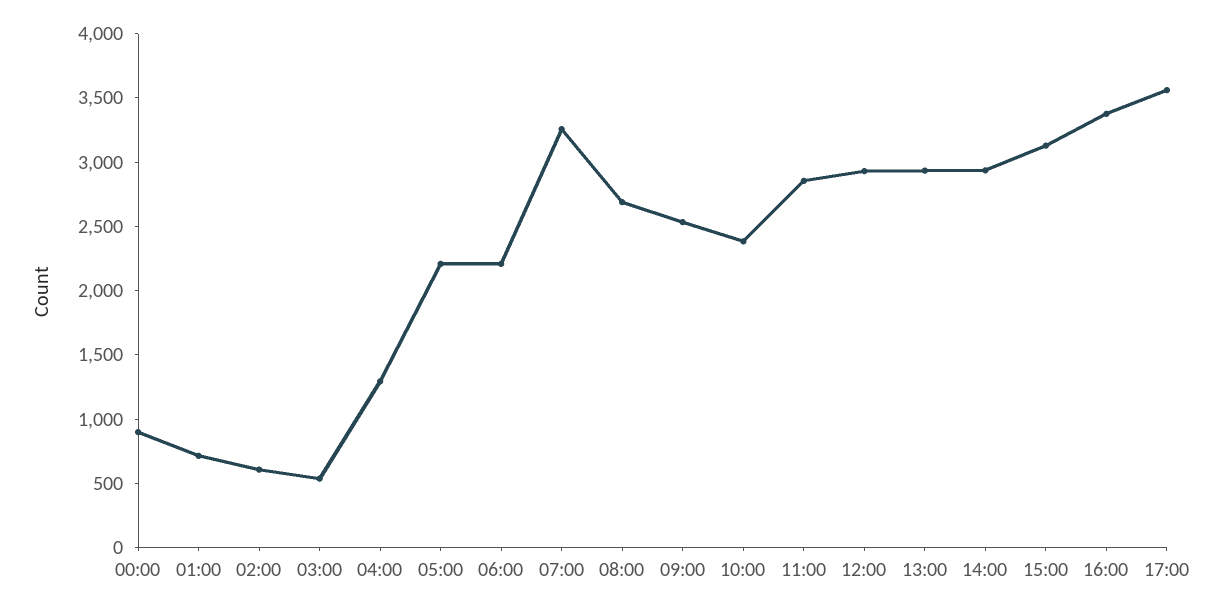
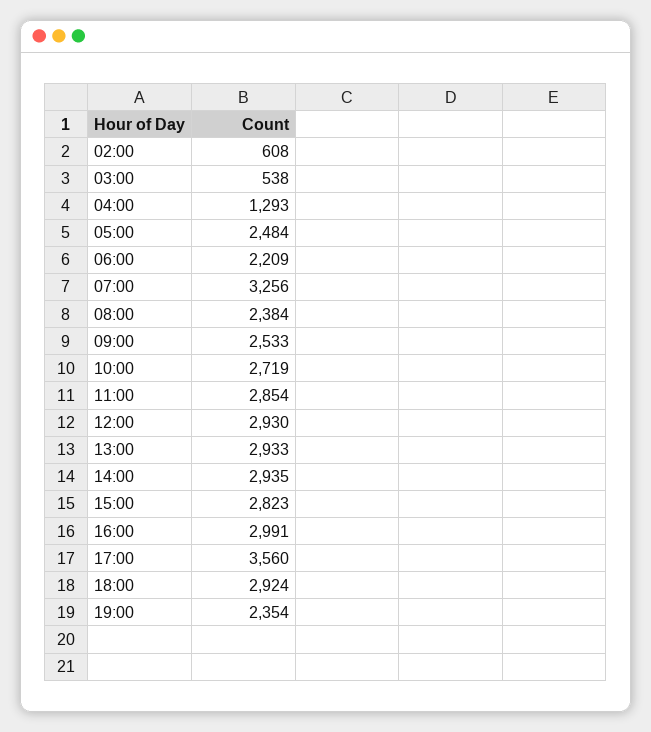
00:00: 900 -> none
01:00: 700 -> none
05:00: 2200 -> 2484
08:00: 2700 -> 2384
10:00: 2400 -> 2719
15:00: 3100 -> 2823
16:00: 3400 -> 2991
18:00: none -> 2924
19:00: none -> 2354

